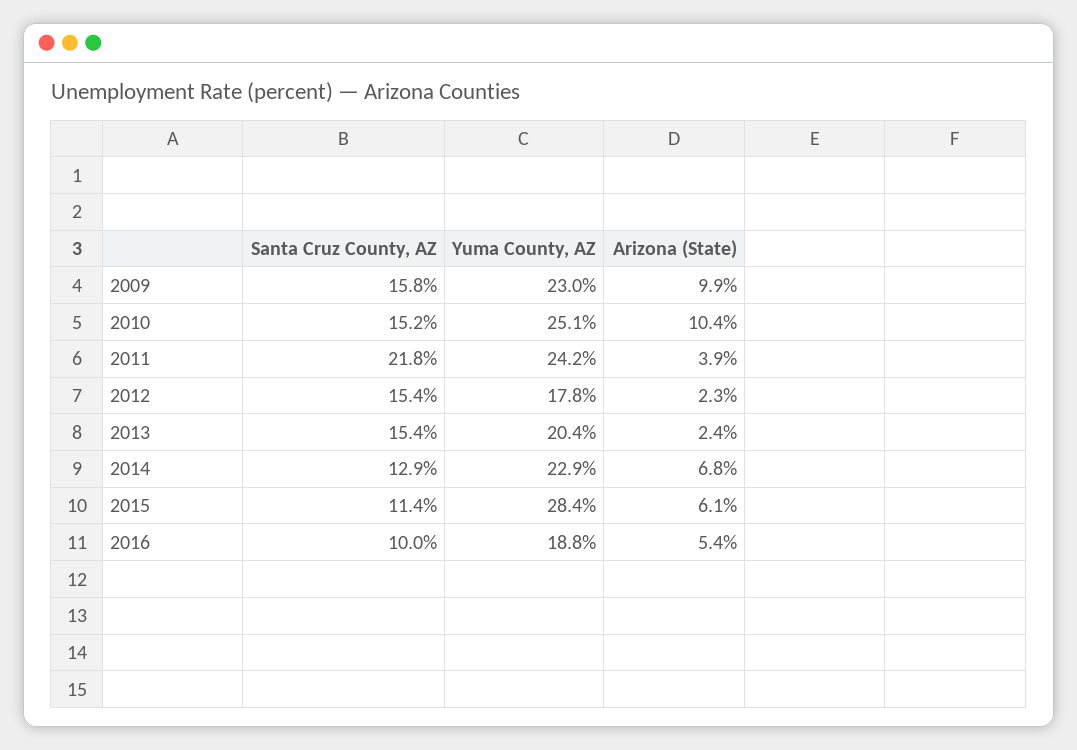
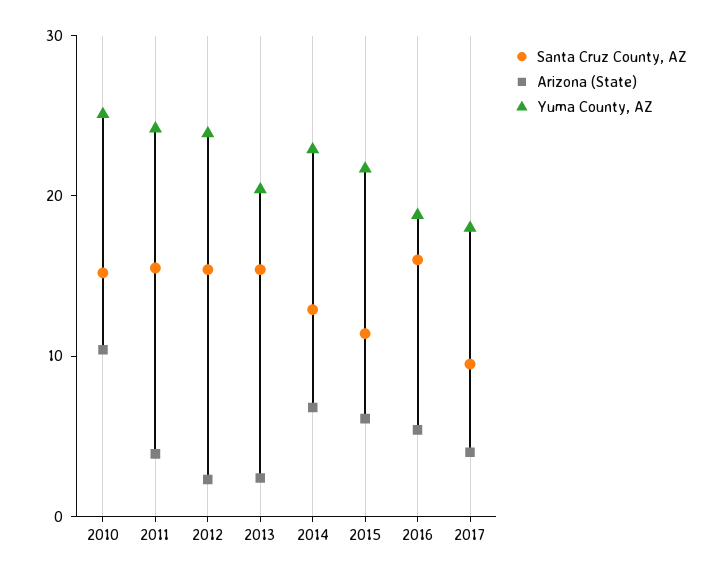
Santa Cruz County, AZ, 2009: 15.8 -> none
Yuma County, AZ, 2009: 23 -> none
Arizona (State), 2009: 9.9 -> none
Santa Cruz County, AZ, 2011: 21.8 -> 16
Yuma County, AZ, 2012: 17.8 -> 24
Yuma County, AZ, 2015: 28.4 -> 22
Santa Cruz County, AZ, 2016: 10 -> 16
Santa Cruz County, AZ, 2017: none -> 10
Arizona (State), 2017: none -> 4
Yuma County, AZ, 2017: none -> 18

